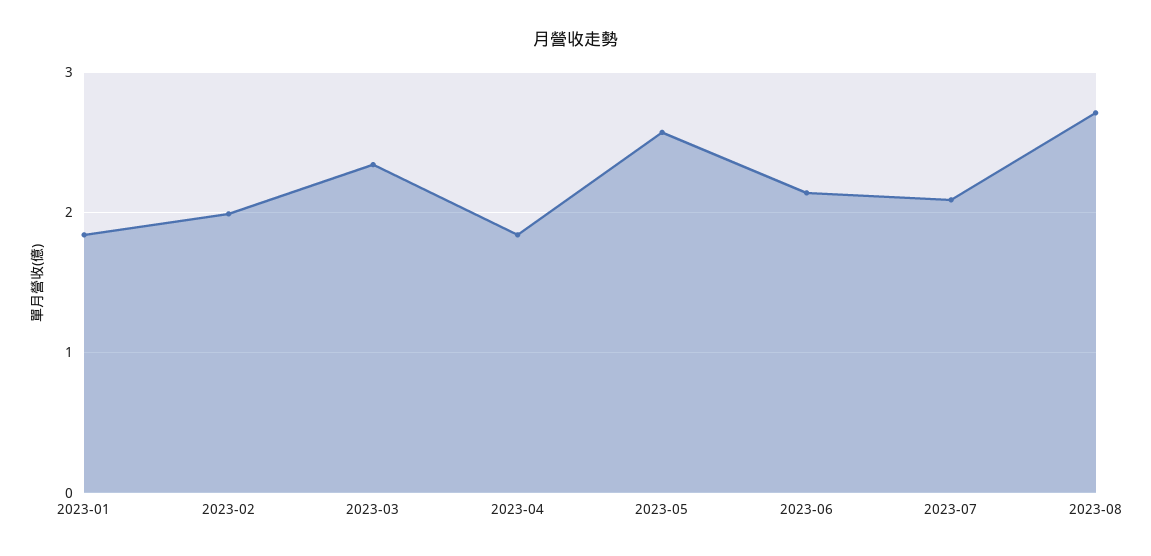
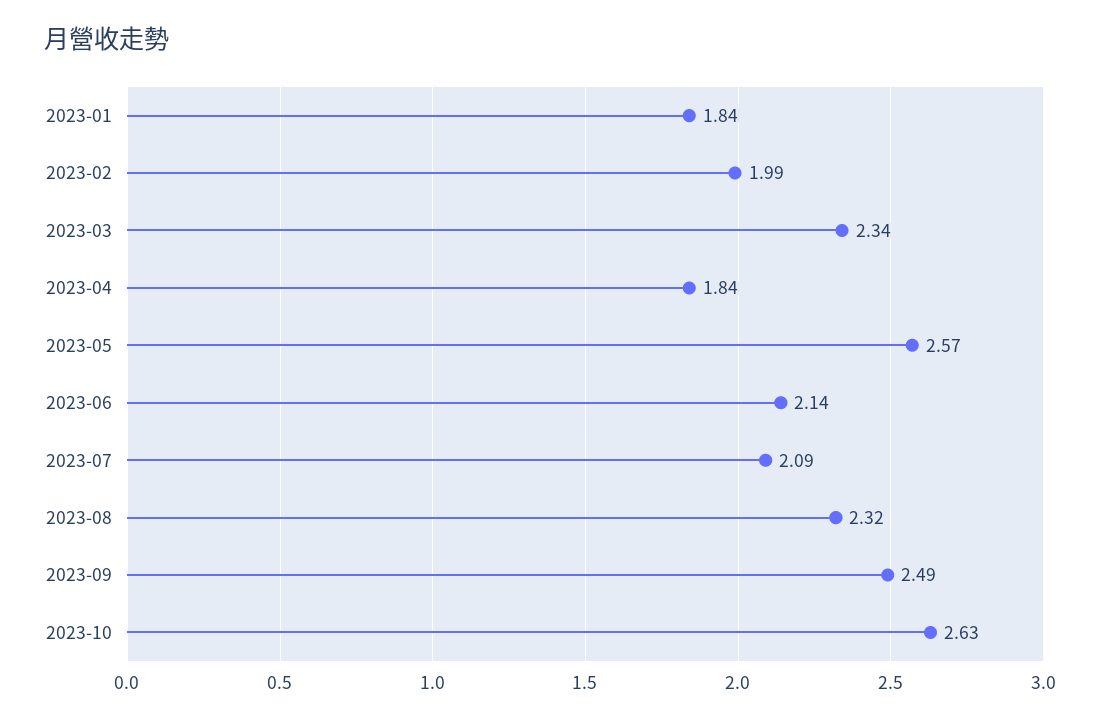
2023-08: 2.7 -> 2.32
2023-09: none -> 2.49
2023-10: none -> 2.63

